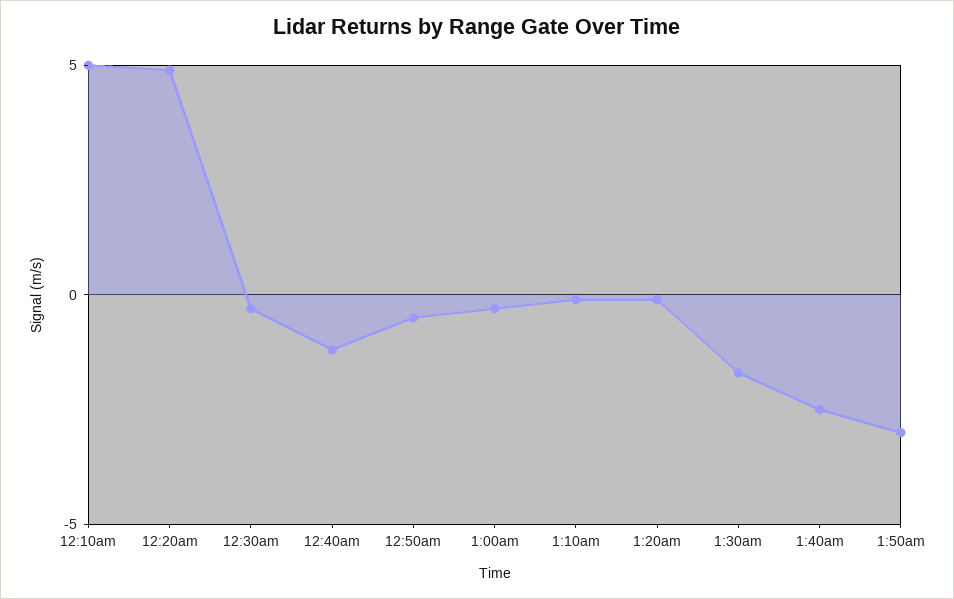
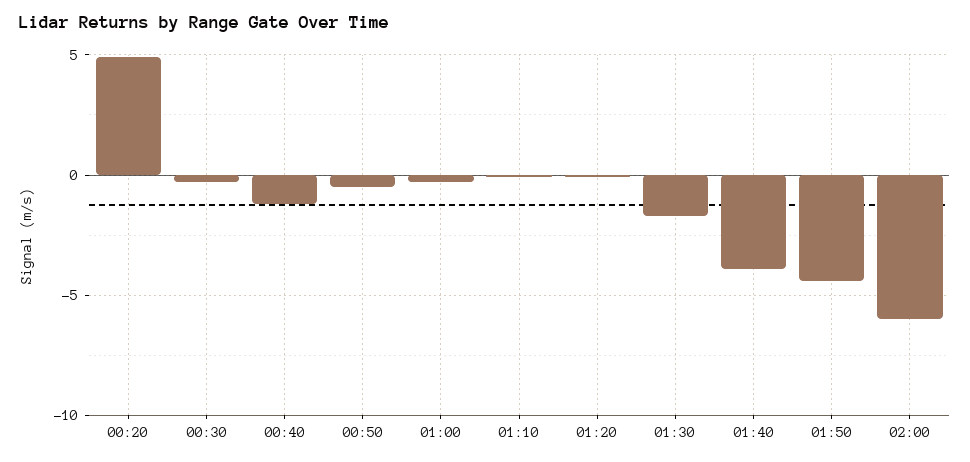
12:10am: 5 -> none
1:40am: -2.5 -> -4
1:50am: -3 -> -4.5
02:00: none -> -6

